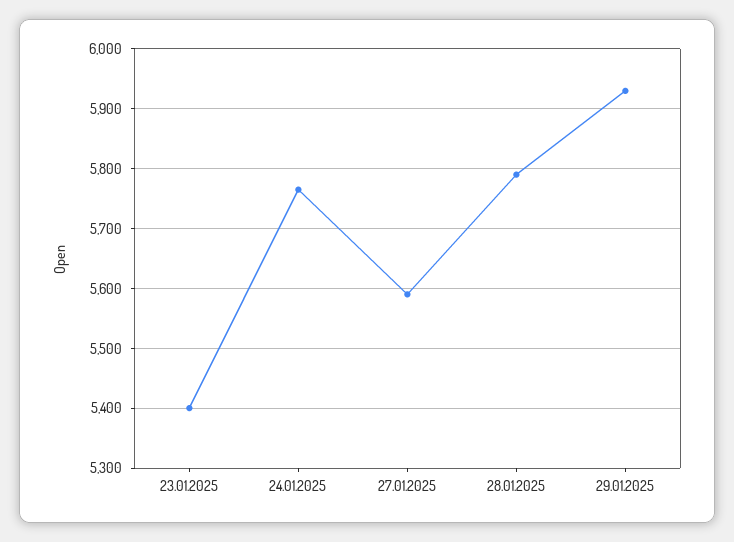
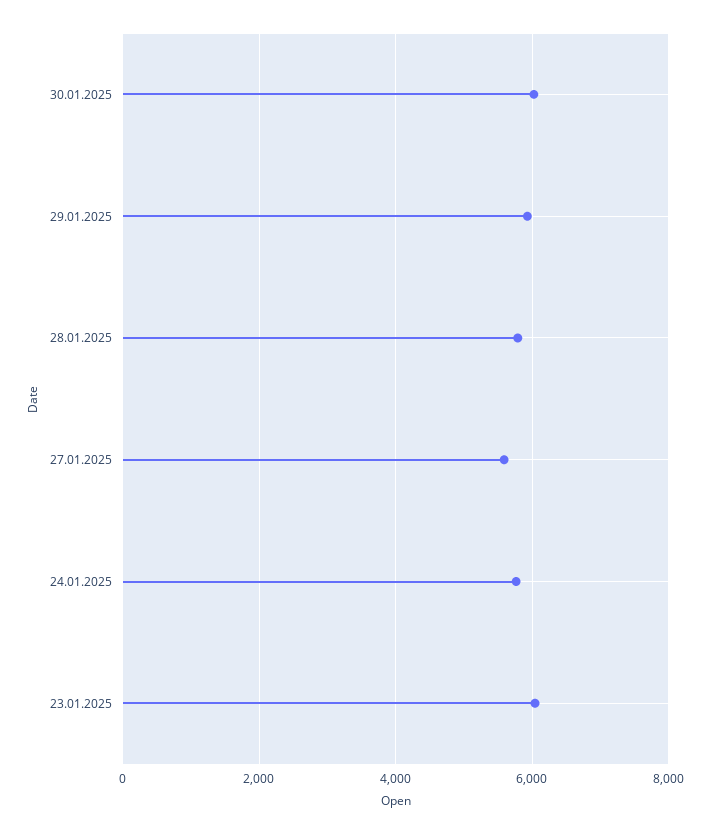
23.01.2025: 5400 -> 6000
30.01.2025: none -> 6000

